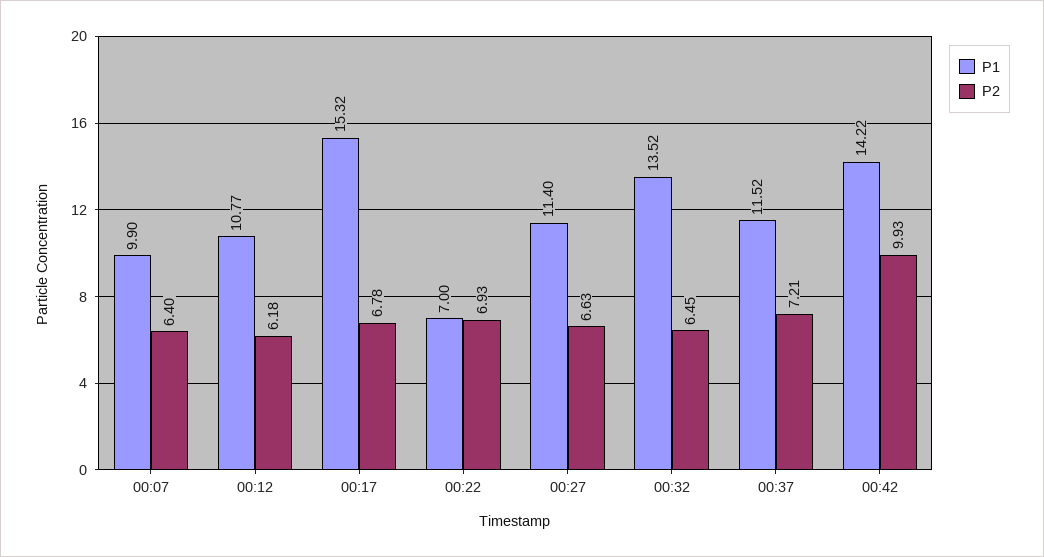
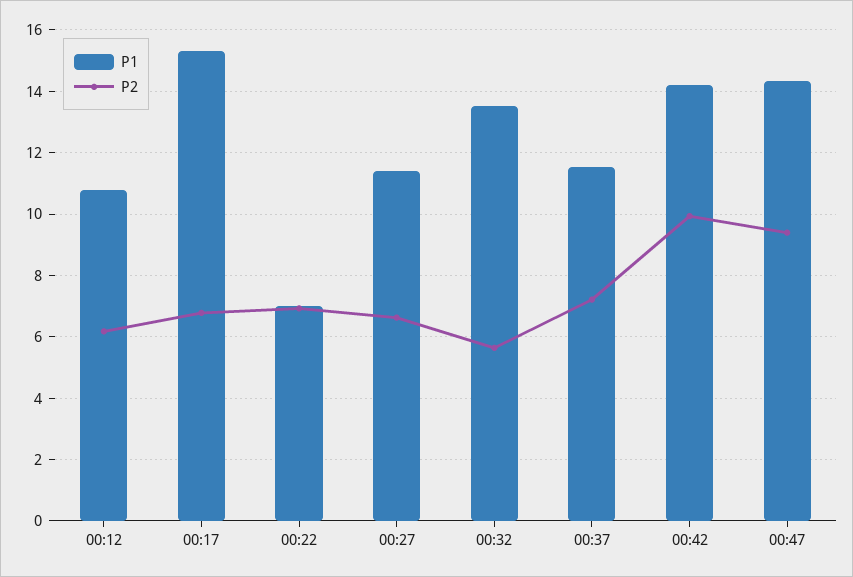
P1, 00:07: 9.9 -> none
P2, 00:07: 6.4 -> none
P2, 00:32: 6.45 -> 5.6
P1, 00:47: none -> 14.4
P2, 00:47: none -> 9.4

